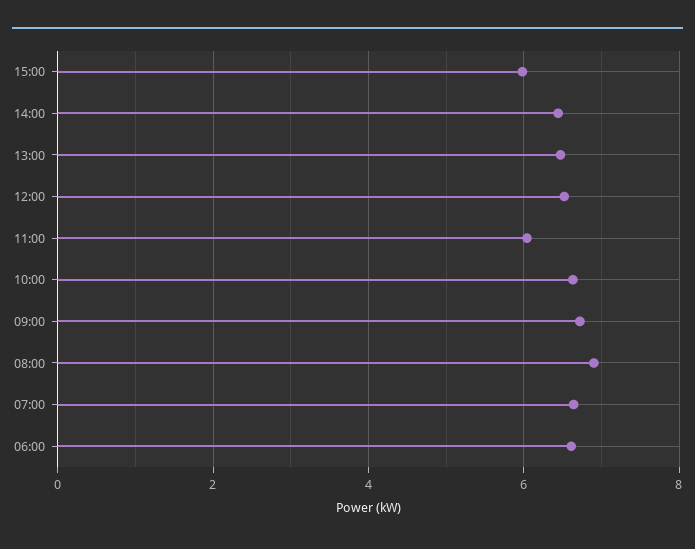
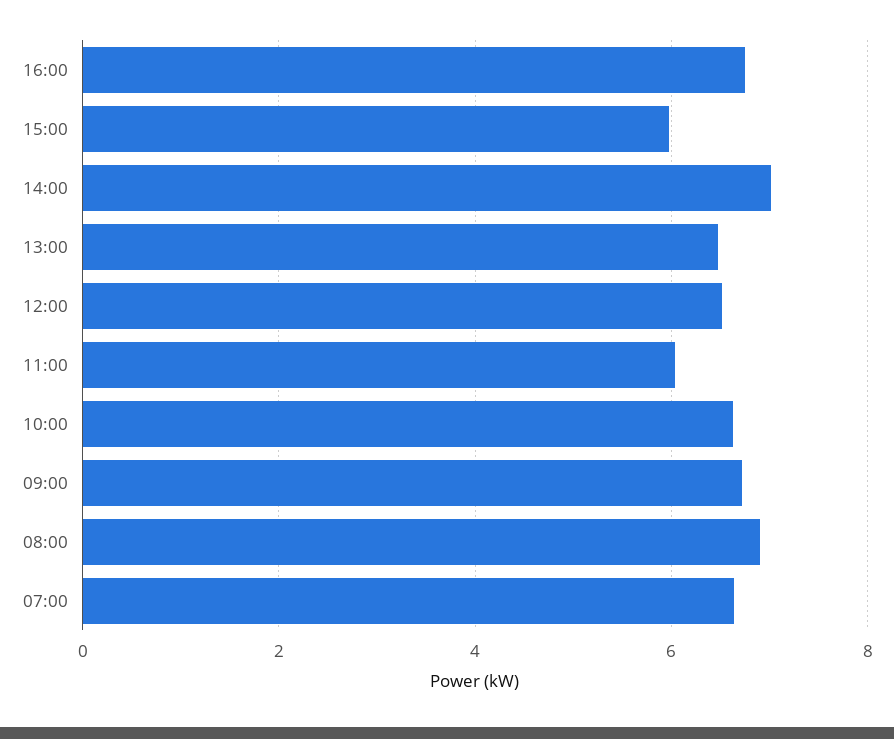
14:00: 6.4 -> 7
06:00: 6.6 -> none
16:00: none -> 6.8

